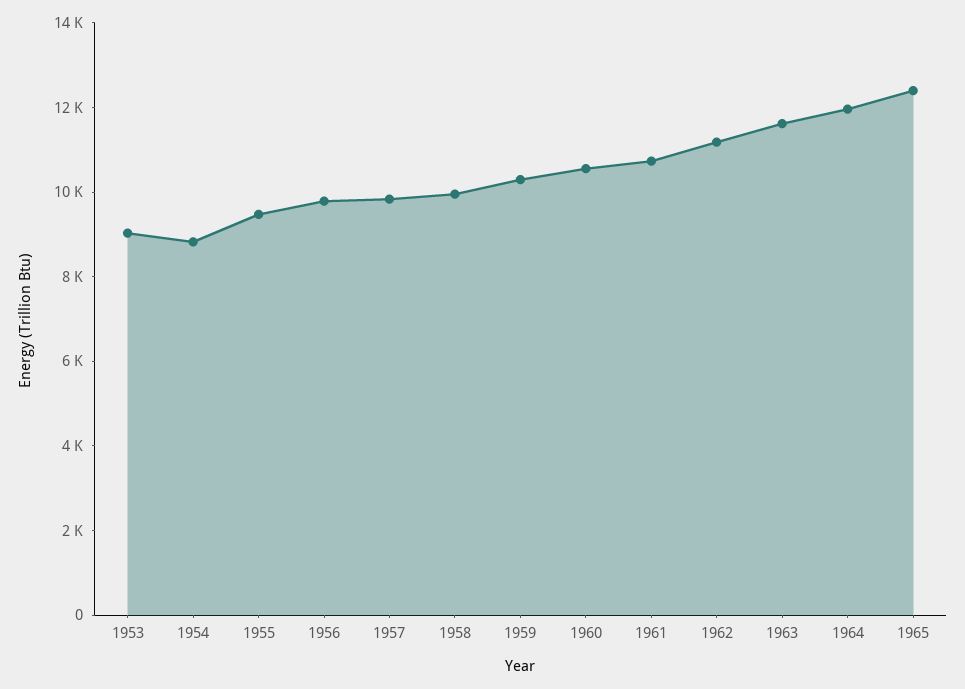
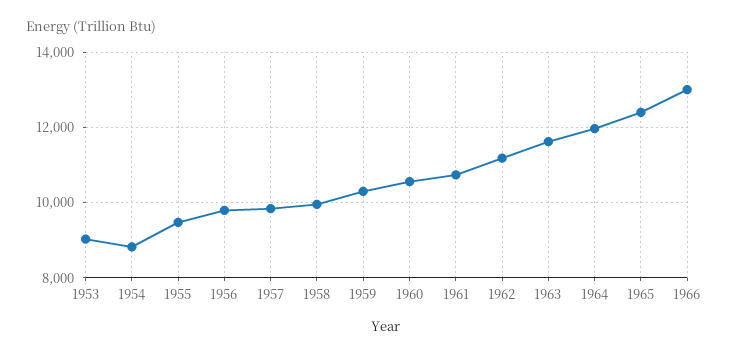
1966: none -> 13000

